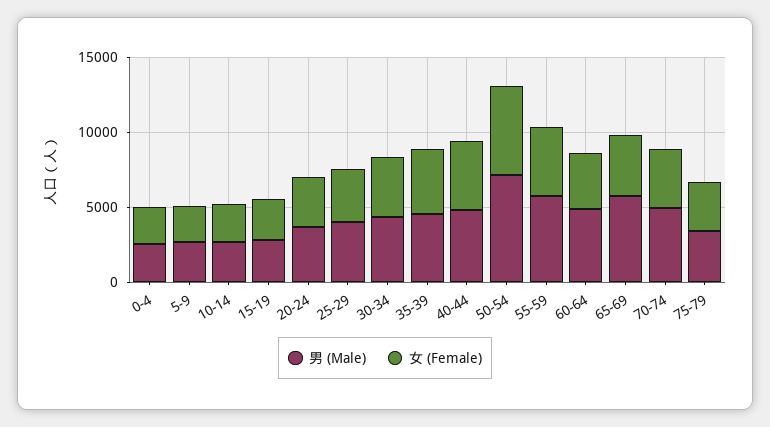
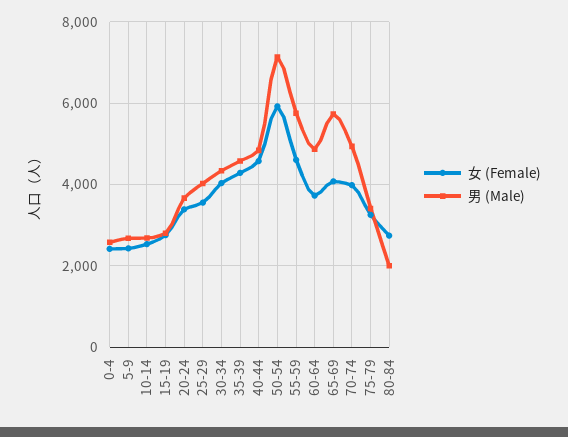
女 (Female), 80-84: none -> 2800
男 (Male), 80-84: none -> 2000

